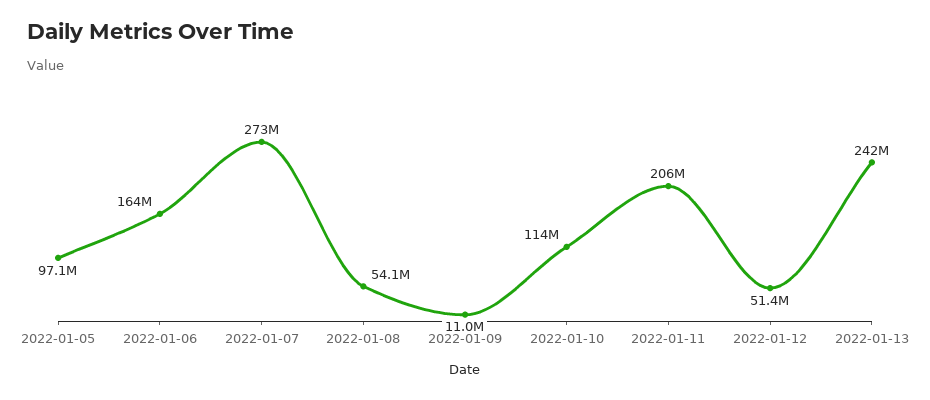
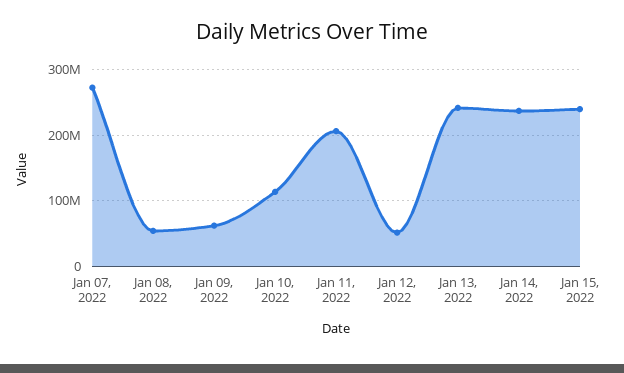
2022-01-05: 97100000 -> none
2022-01-06: 164000000 -> none
2022-01-09: 11000000 -> 60000000
Jan 14, 2022: none -> 240000000
Jan 15, 2022: none -> 240000000

